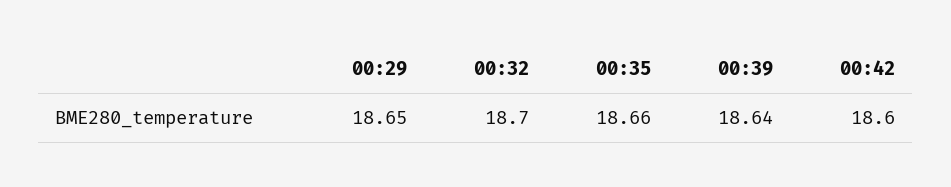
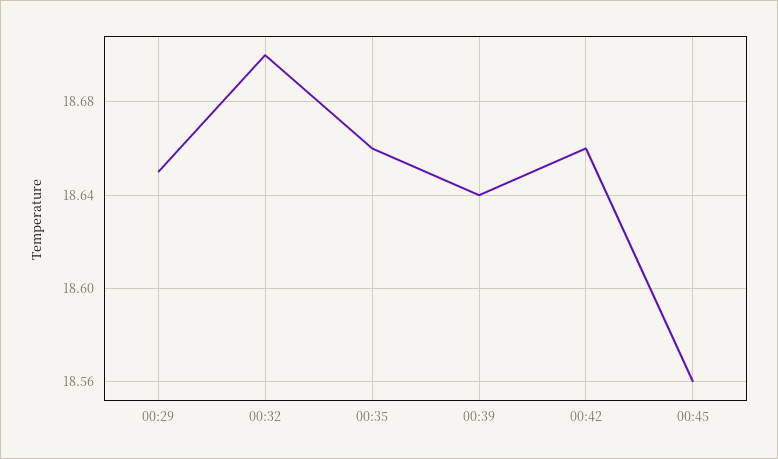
00:42: 18.6 -> 18.66
00:45: none -> 18.56

